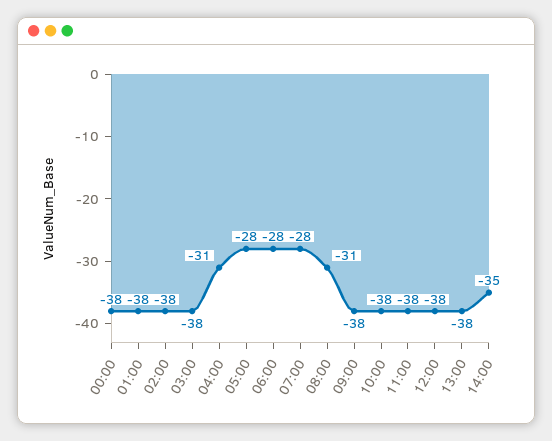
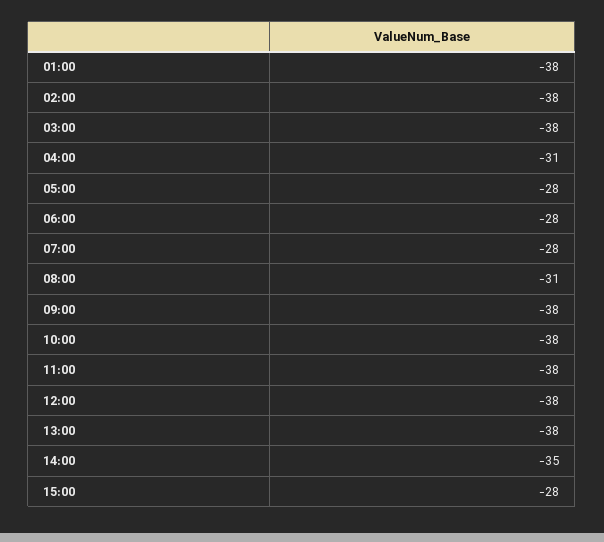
00:00: -38 -> none
15:00: none -> -28

